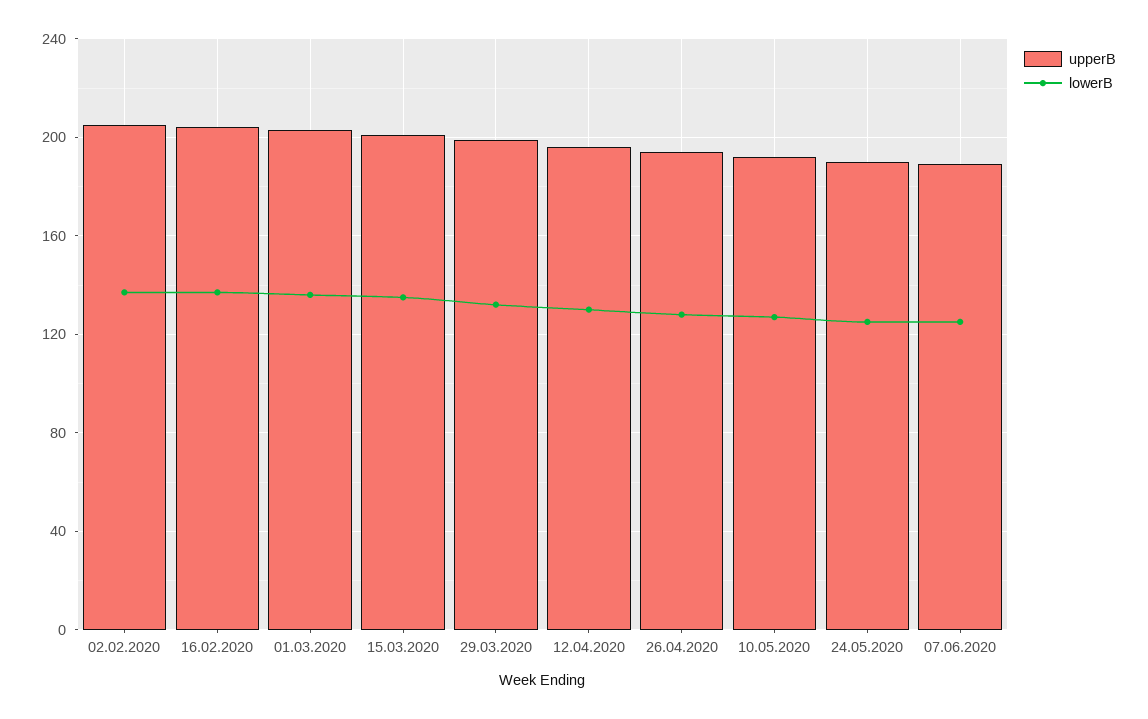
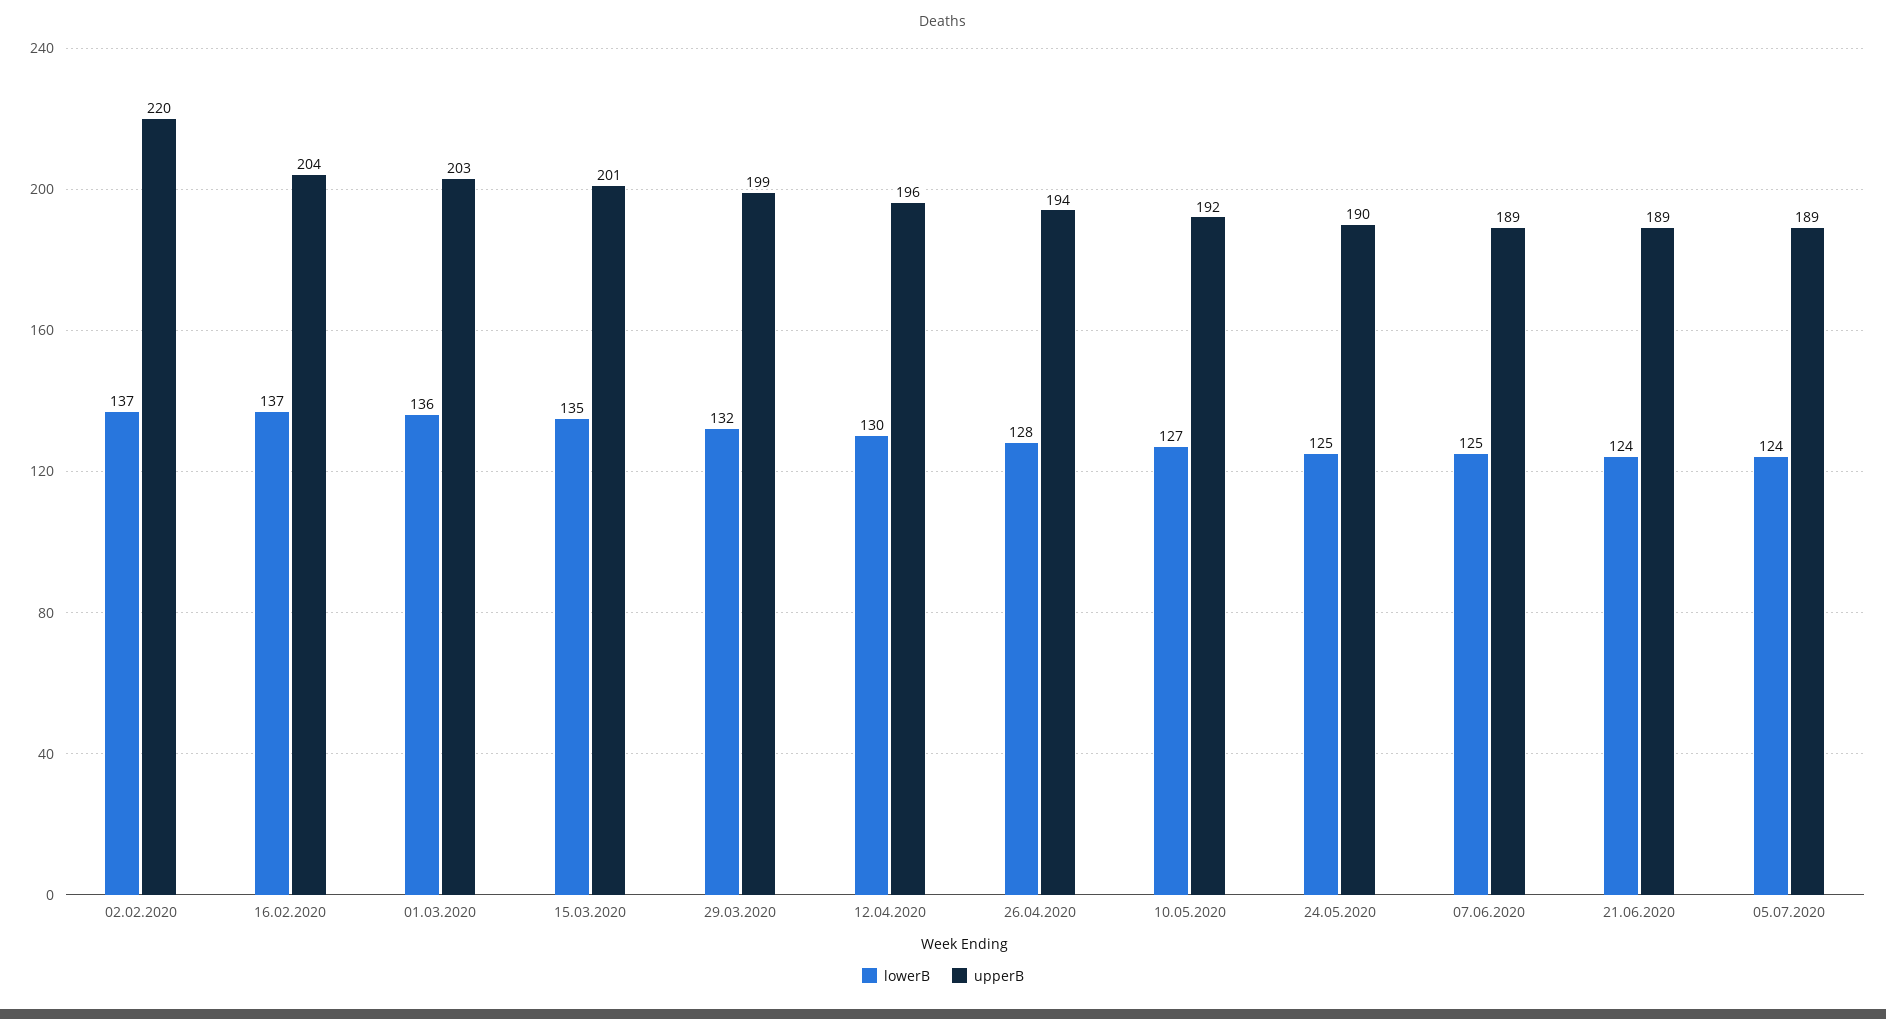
upperB, 02.02.2020: 205 -> 220
lowerB, 21.06.2020: none -> 124
upperB, 21.06.2020: none -> 189
lowerB, 05.07.2020: none -> 124
upperB, 05.07.2020: none -> 189

